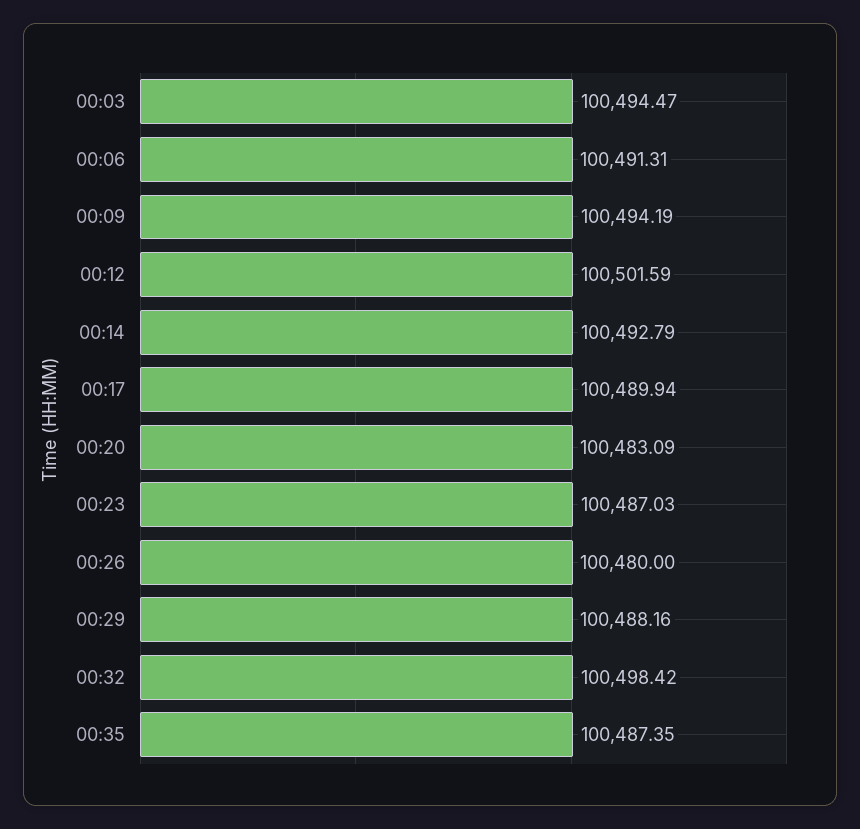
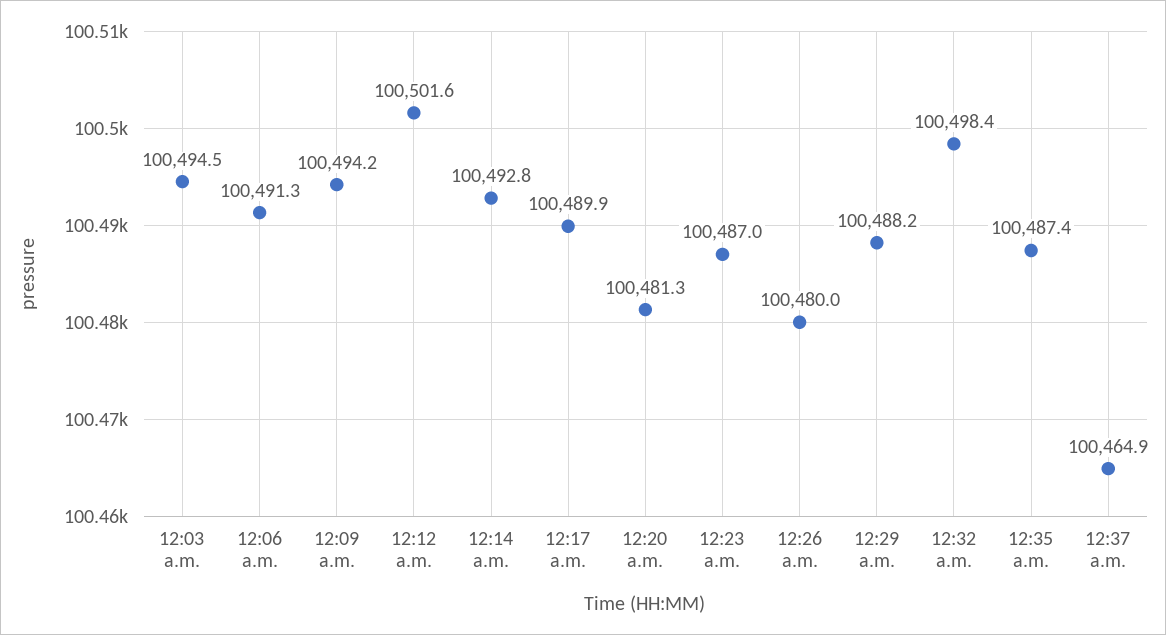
00:20: 100483.09 -> 100481.3
12:37 a.m.: none -> 100464.9

